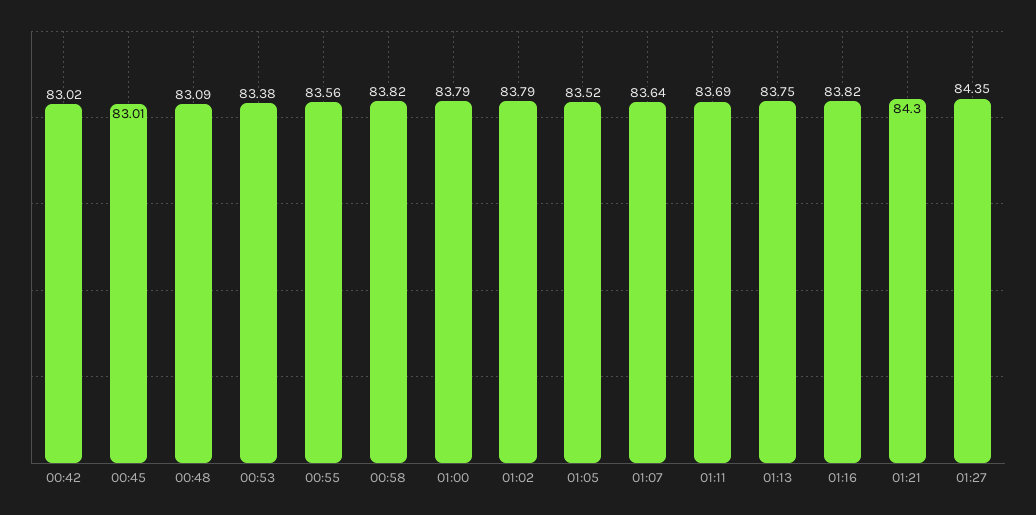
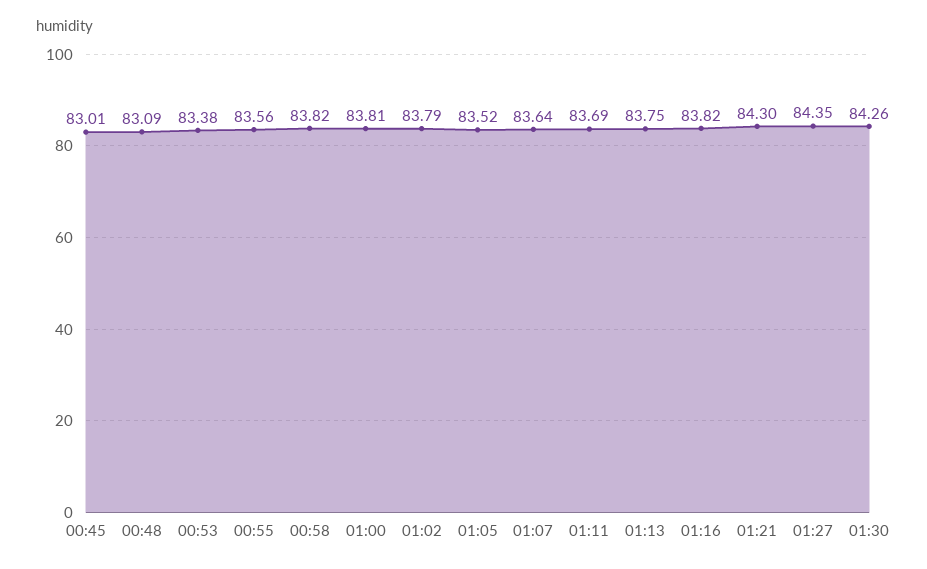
00:42: 83.02 -> none
01:00: 83.79 -> 83.81
01:30: none -> 84.26

